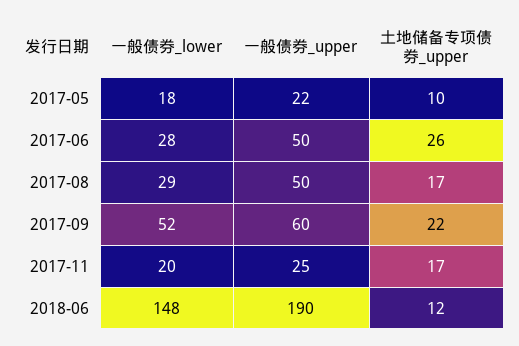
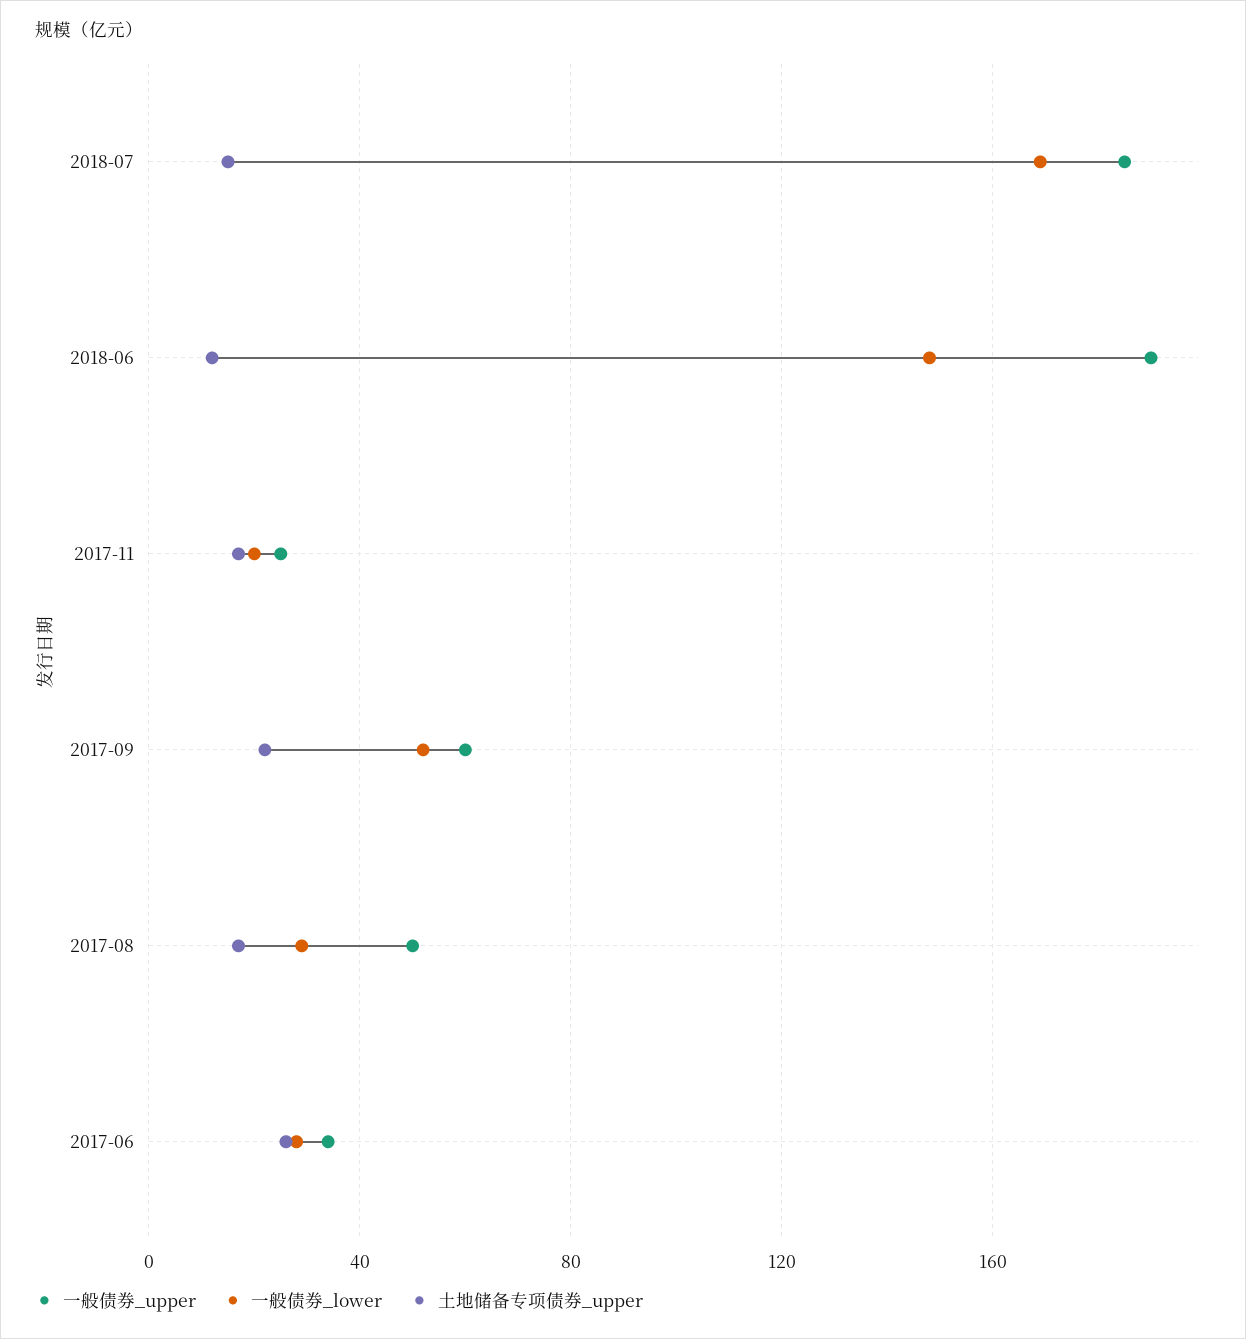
一般债券_lower, 2017-05: 18 -> none
一般债券_upper, 2017-05: 22 -> none
土地储备专项债券_upper, 2017-05: 10 -> none
一般债券_upper, 2017-06: 50 -> 35
一般债券_upper, 2018-07: none -> 185
一般债券_lower, 2018-07: none -> 170
土地储备专项债券_upper, 2018-07: none -> 15

